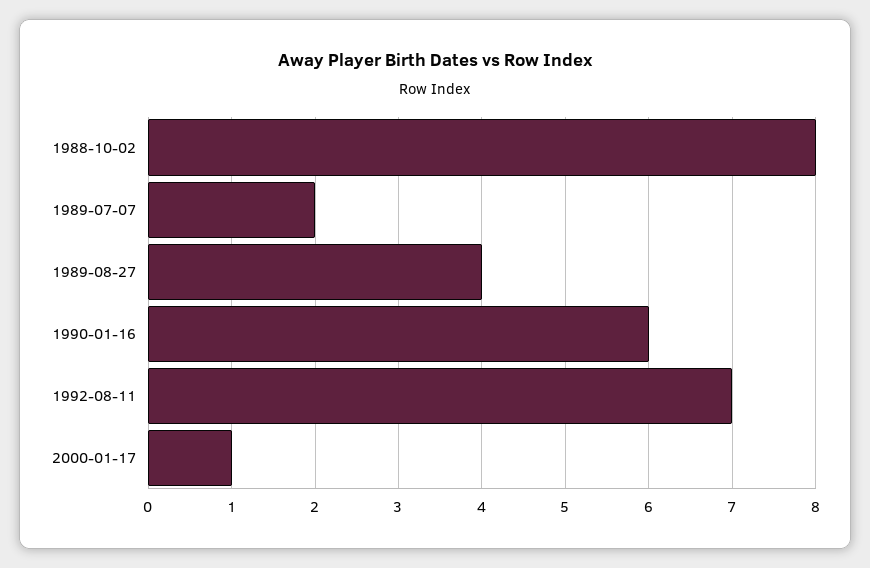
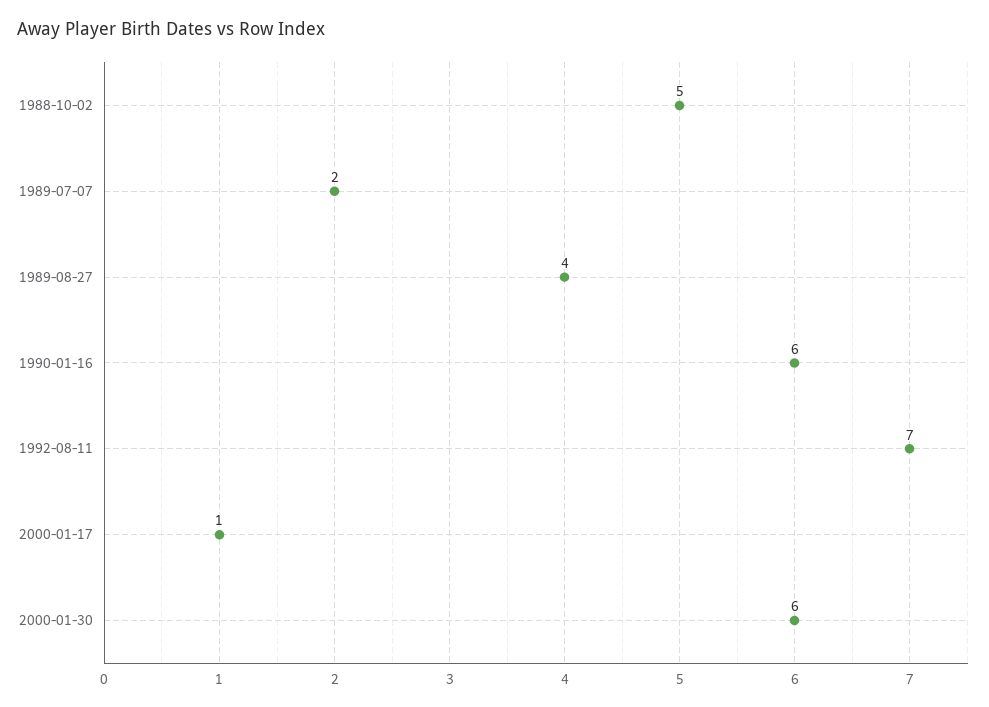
1988-10-02: 8 -> 5
2000-01-30: none -> 6

